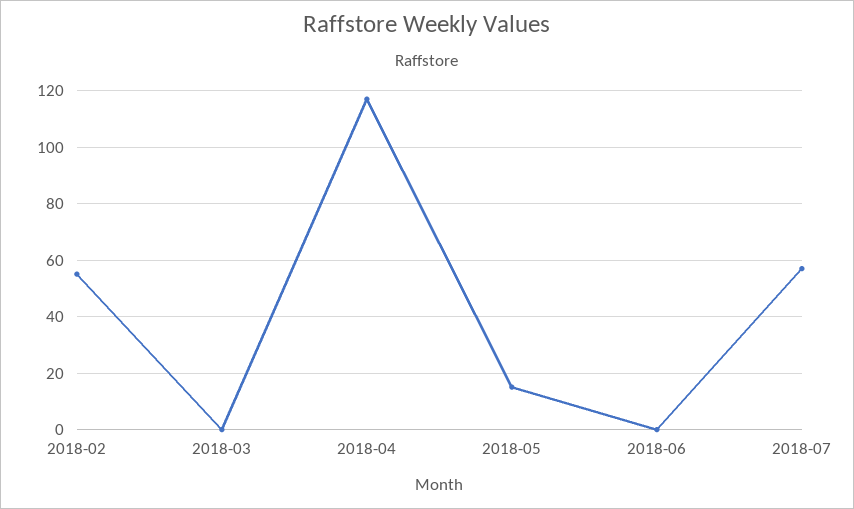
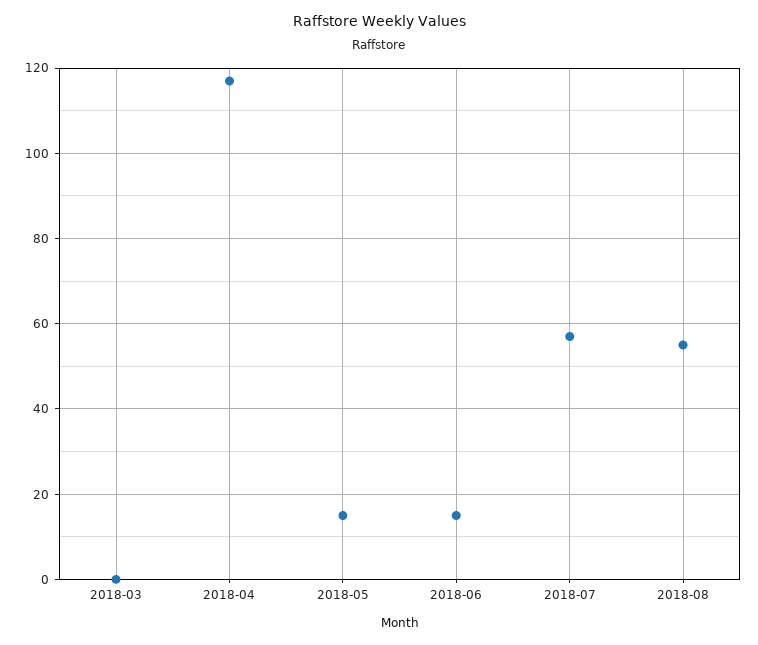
2018-02: 55 -> none
2018-06: 0 -> 15
2018-08: none -> 55

